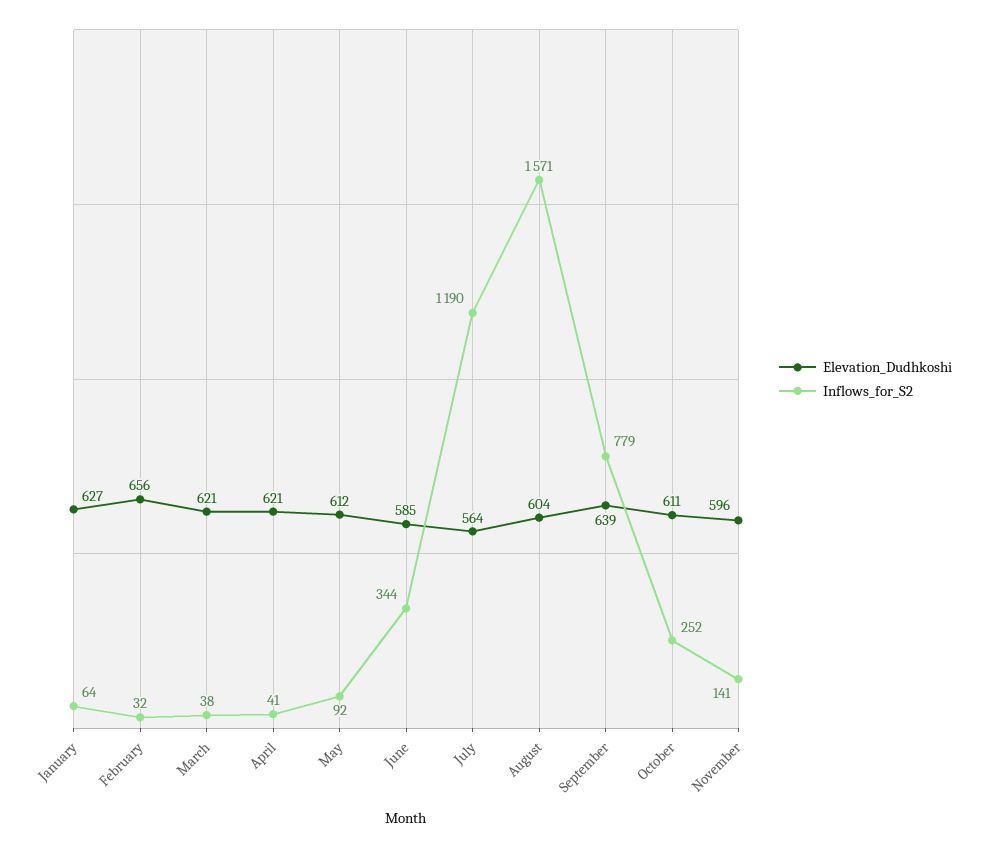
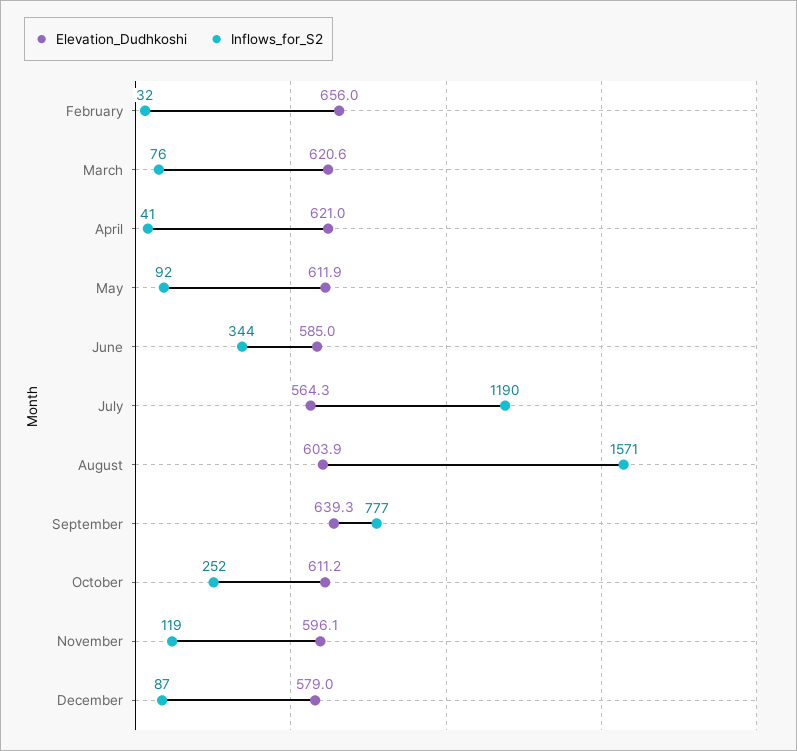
Elevation_Dudhkoshi, January: 627 -> none
Inflows_for_S2, January: 64 -> none
Inflows_for_S2, March: 38 -> 76
Inflows_for_S2, September: 779 -> 777
Inflows_for_S2, November: 141 -> 119
Elevation_Dudhkoshi, December: none -> 579
Inflows_for_S2, December: none -> 87

